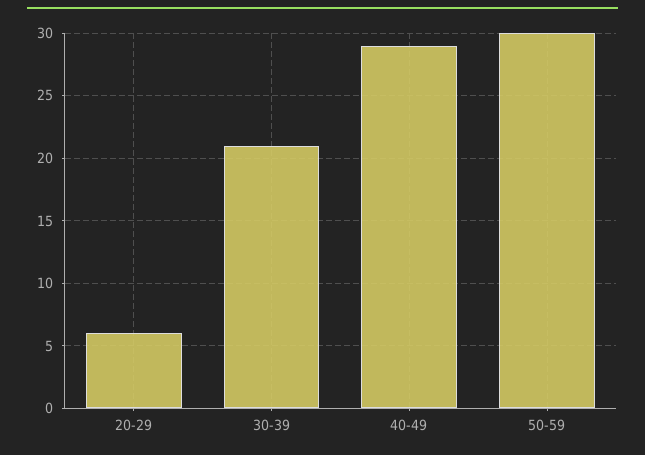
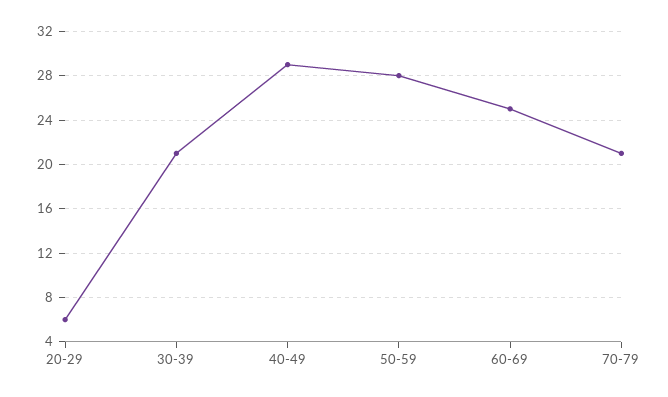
50-59: 30 -> 28
60-69: none -> 25
70-79: none -> 21

